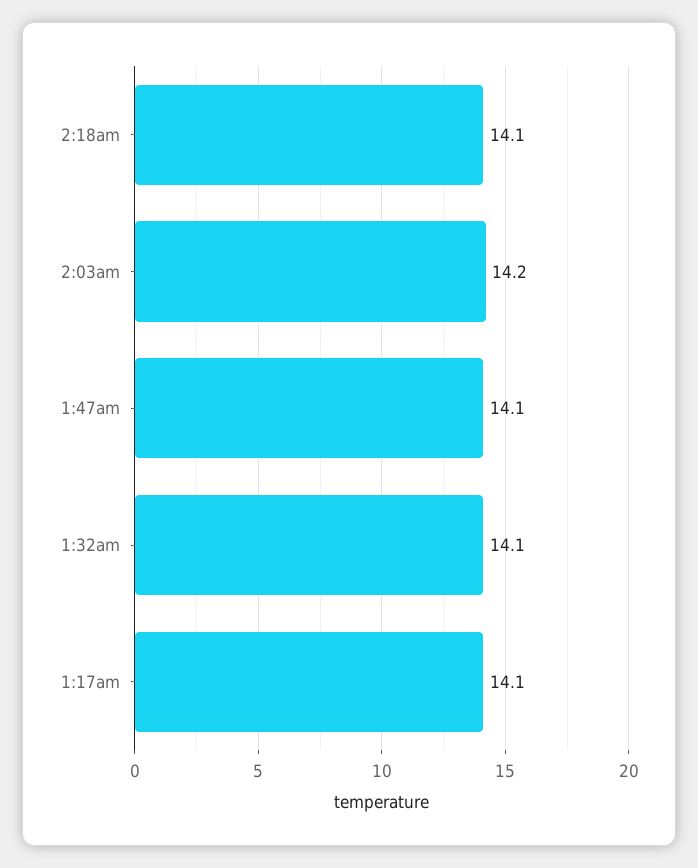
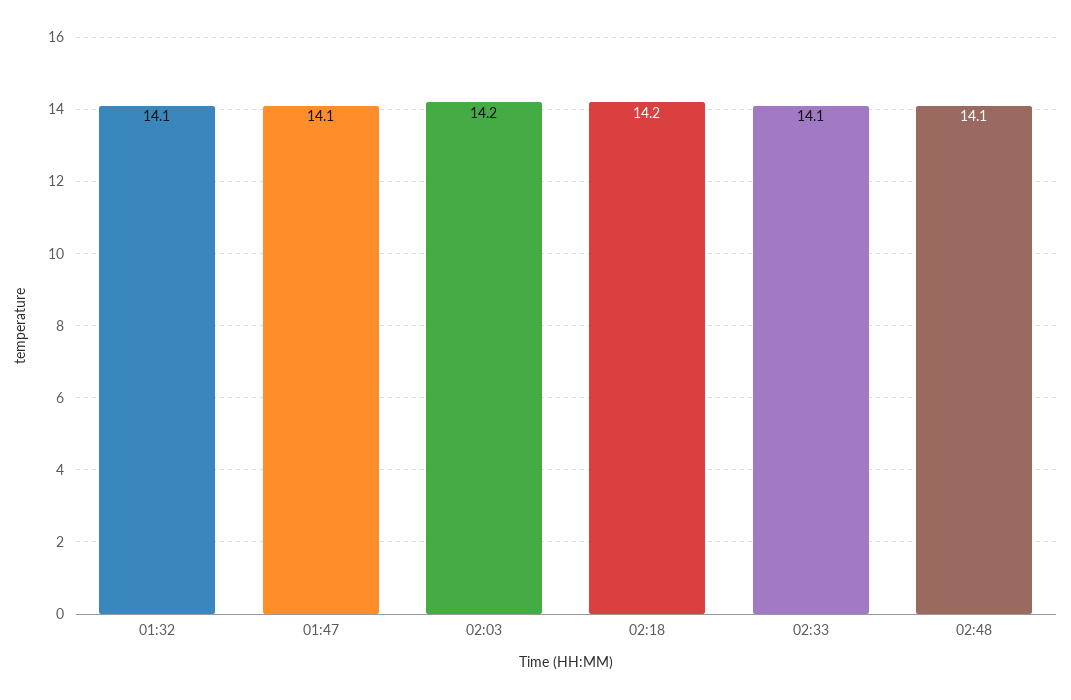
2:18am: 14.1 -> 14.2
1:17am: 14.1 -> none
02:33: none -> 14.1
02:48: none -> 14.1

